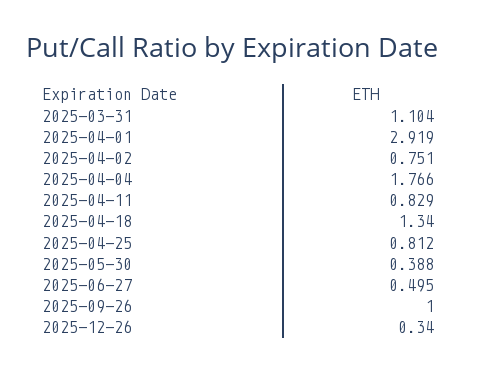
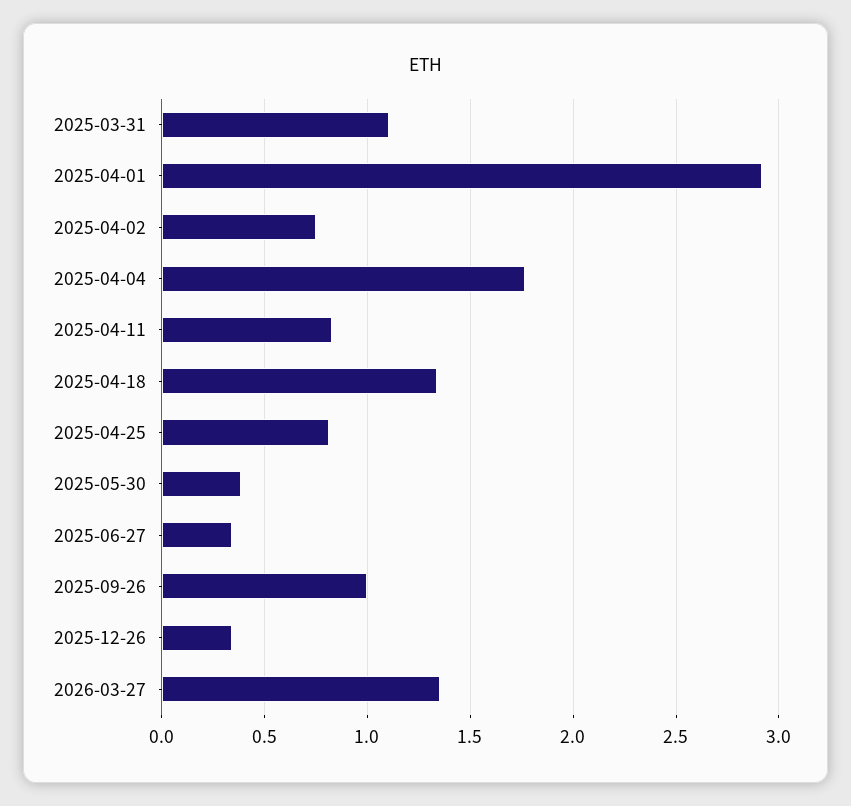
2025-06-27: 0.495 -> 0.35
2026-03-27: none -> 1.35

